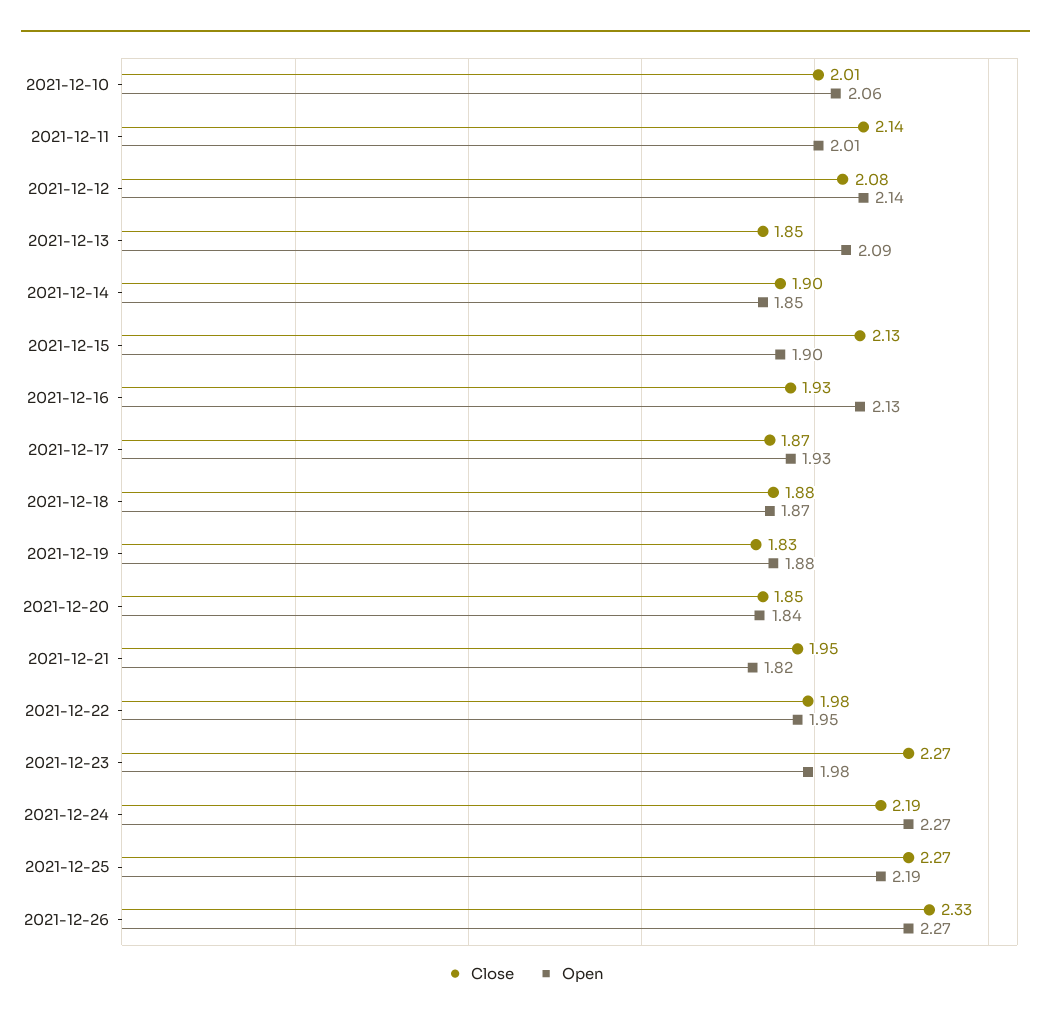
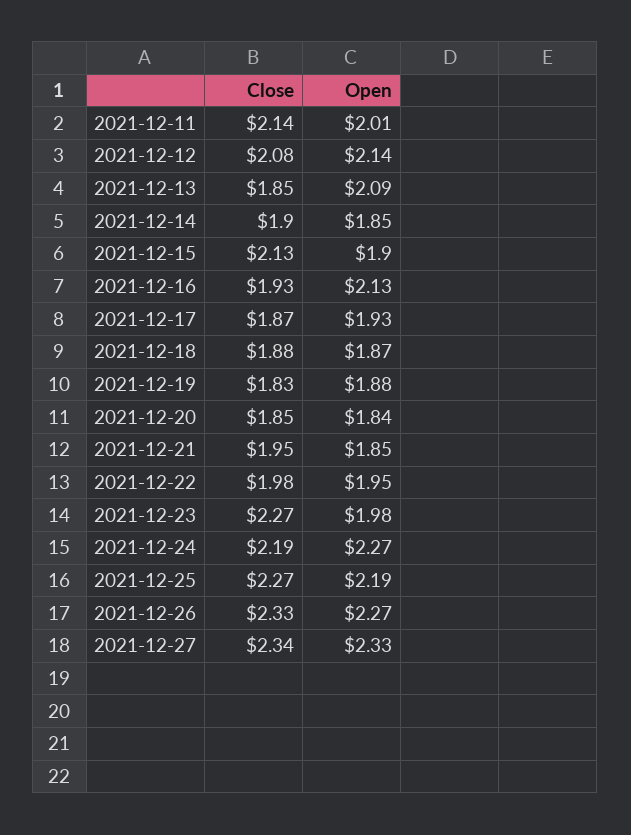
Close, 2021-12-10: 2.01 -> none
Open, 2021-12-10: 2.06 -> none
Open, 2021-12-21: 1.82 -> 1.85
Close, 2021-12-27: none -> 2.34
Open, 2021-12-27: none -> 2.33

